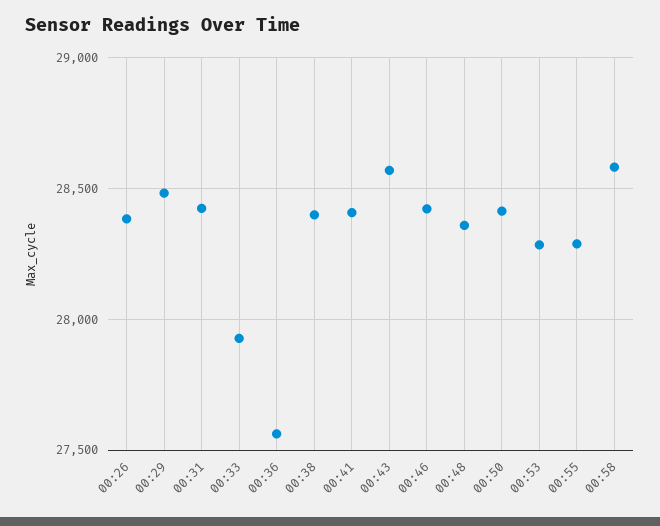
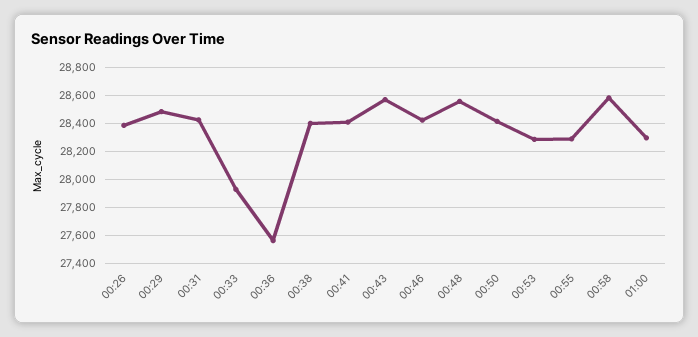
00:48: 28350 -> 28550
01:00: none -> 28300

